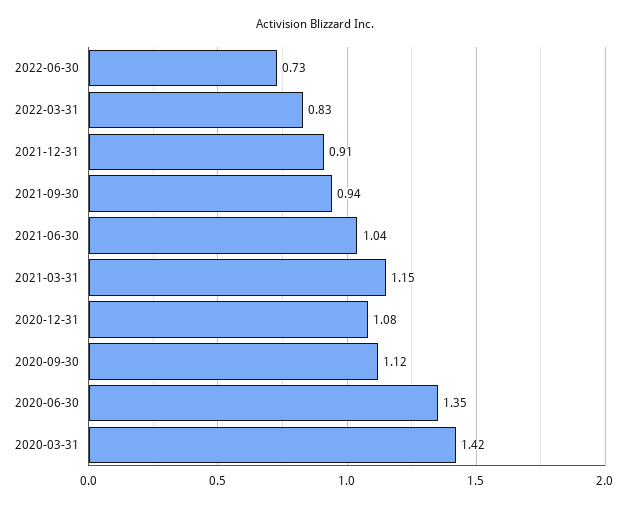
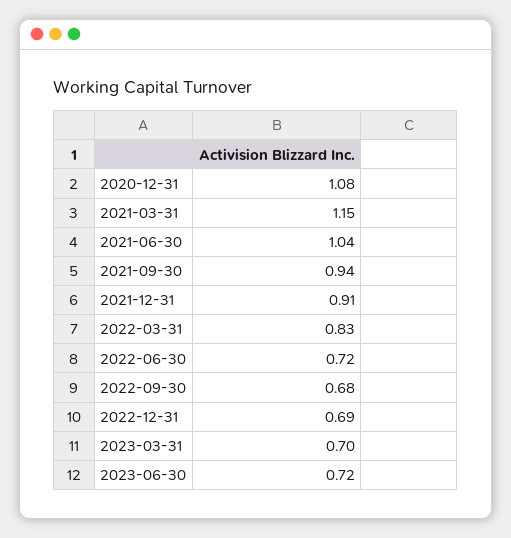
2022-06-30: 0.73 -> 0.72
2020-09-30: 1.12 -> none
2020-06-30: 1.35 -> none
2020-03-31: 1.42 -> none
2022-09-30: none -> 0.68
2022-12-31: none -> 0.69
2023-03-31: none -> 0.7
2023-06-30: none -> 0.72

